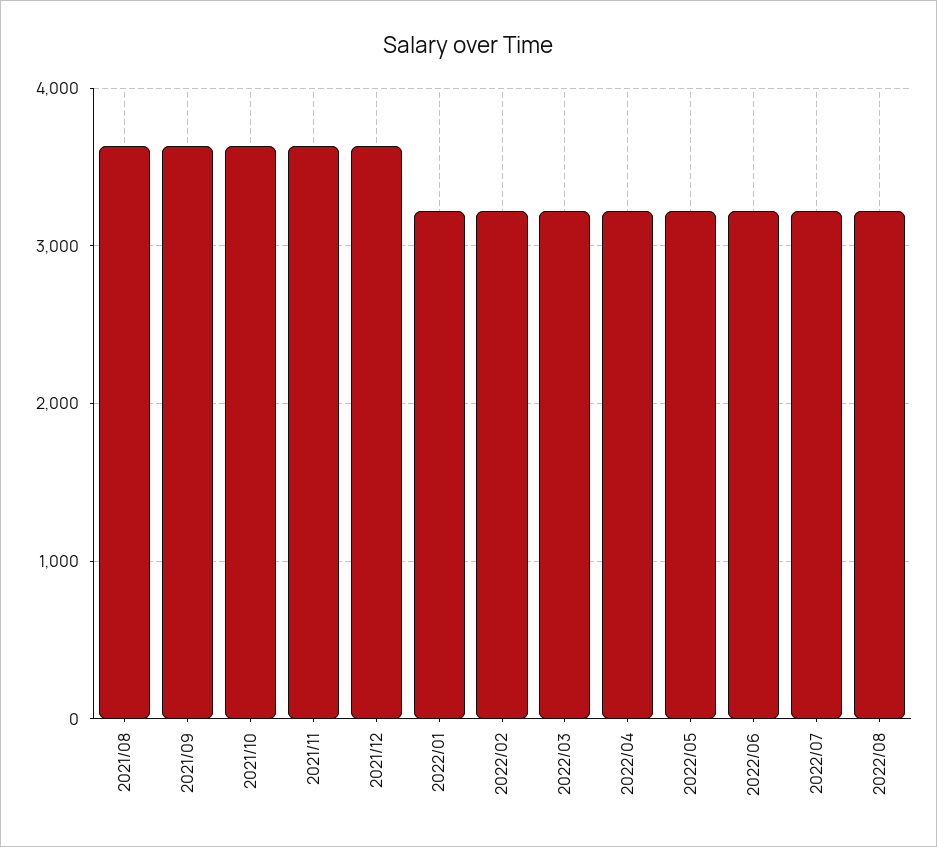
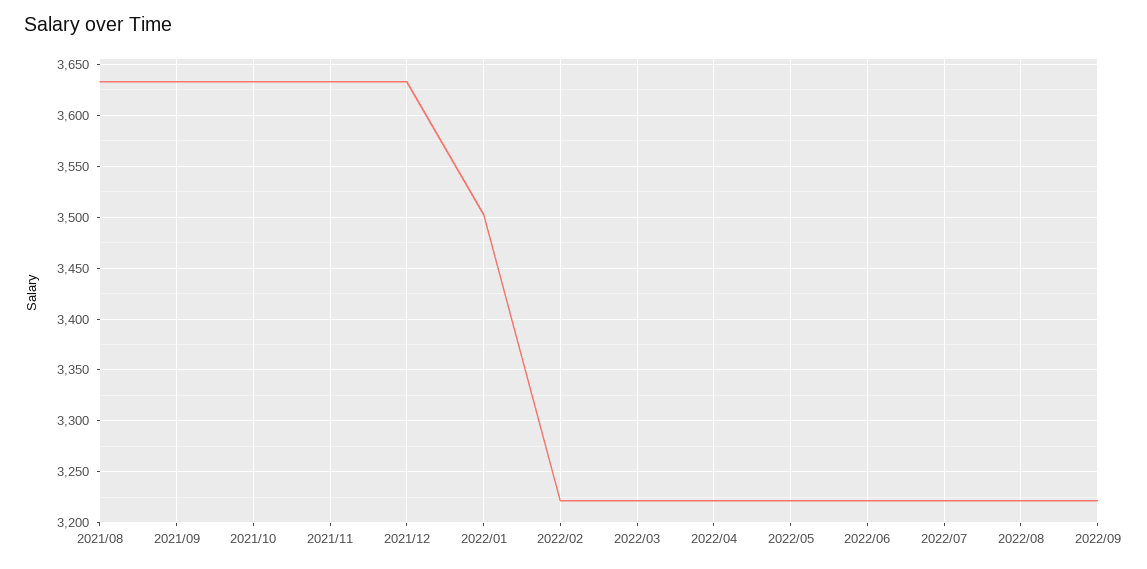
2022/01: 3200 -> 3500
2022/09: none -> 3220

